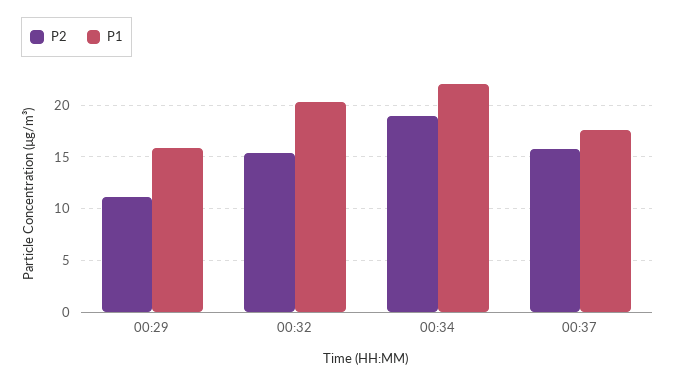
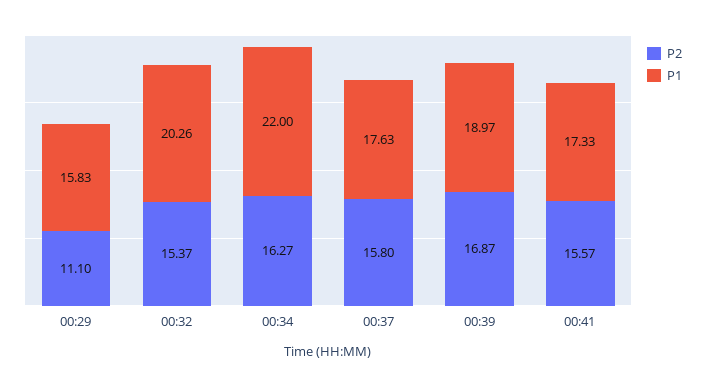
P2, 00:34: 19 -> 16.27
P2, 00:39: none -> 16.87
P1, 00:39: none -> 18.97
P2, 00:41: none -> 15.57
P1, 00:41: none -> 17.33

